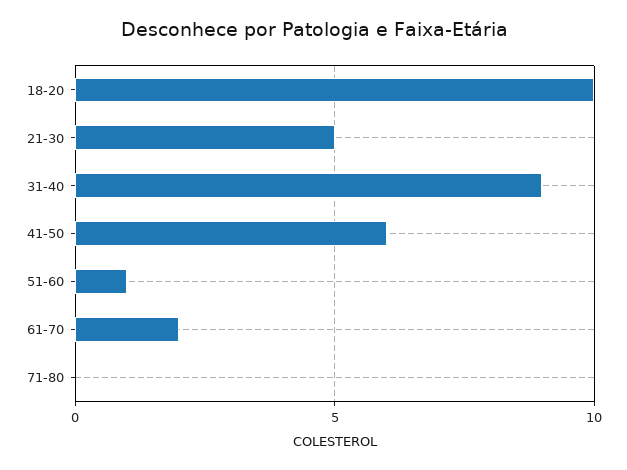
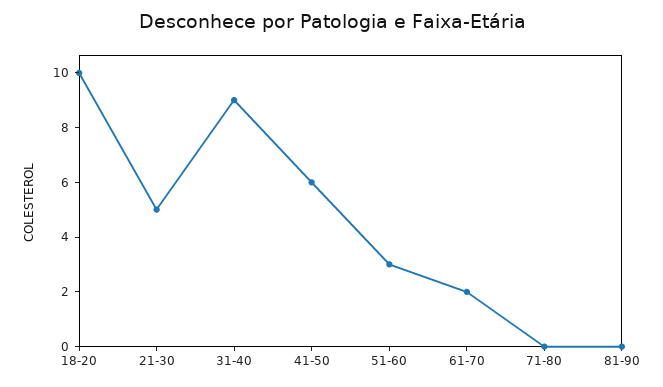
51-60: 1 -> 3
81-90: none -> 0

